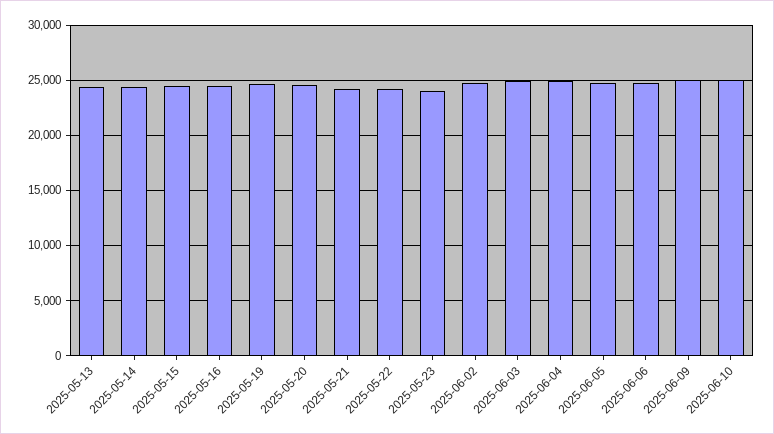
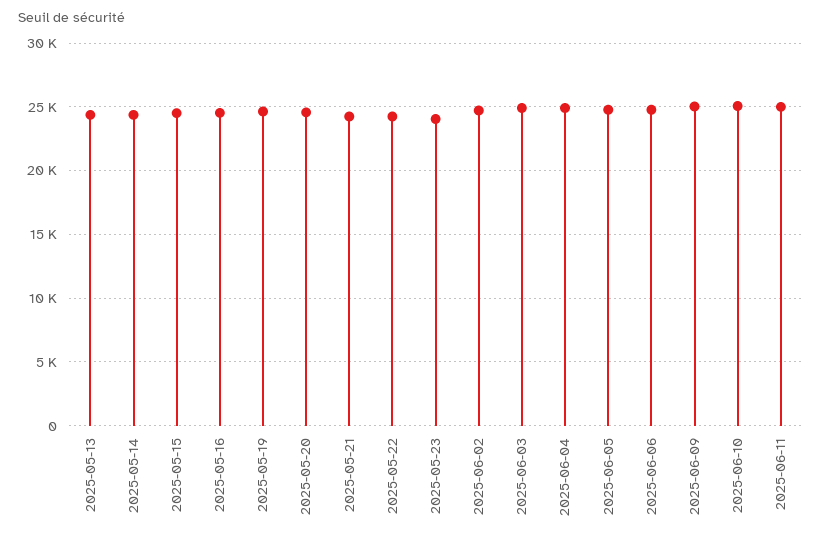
2025-06-11: none -> 25000

